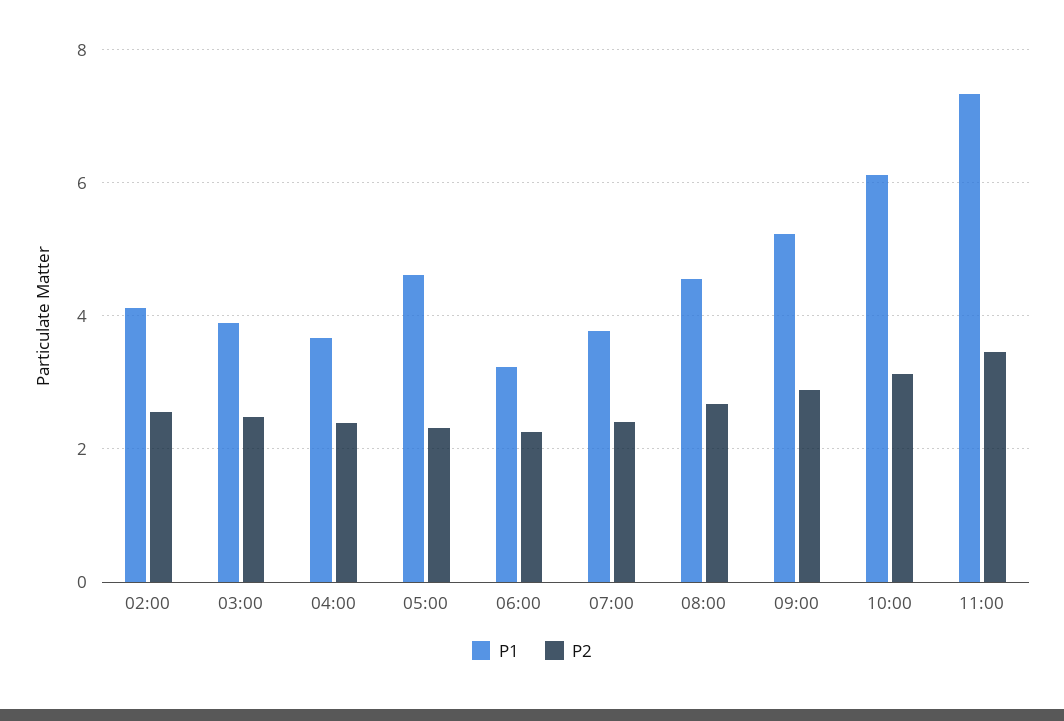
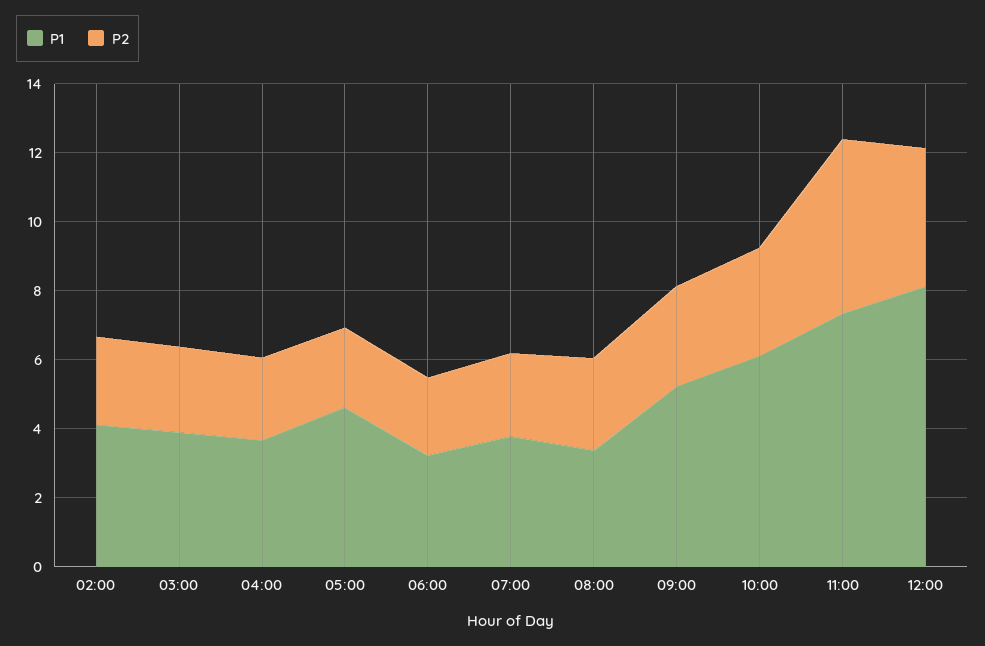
P1, 08:00: 4.6 -> 3.5
P2, 11:00: 3.4 -> 5
P1, 12:00: none -> 8
P2, 12:00: none -> 4

